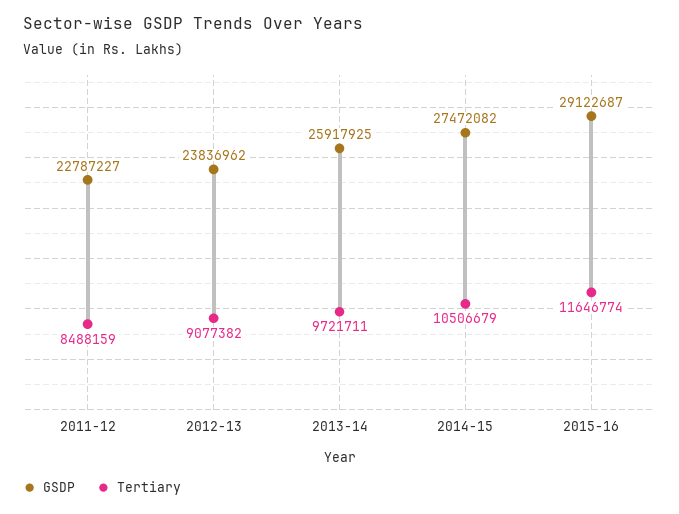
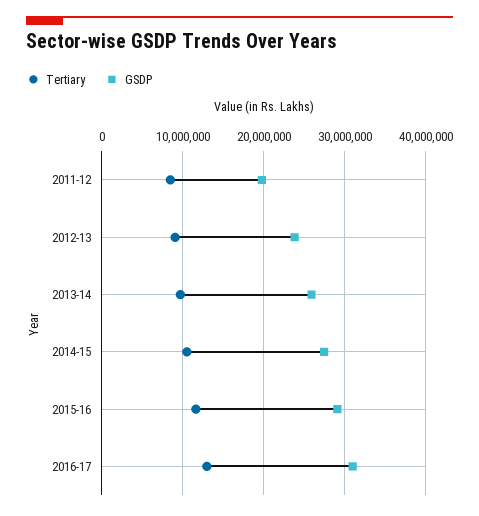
GSDP, 2011-12: 22787227 -> 20000000
Tertiary, 2016-17: none -> 13000000
GSDP, 2016-17: none -> 31000000

